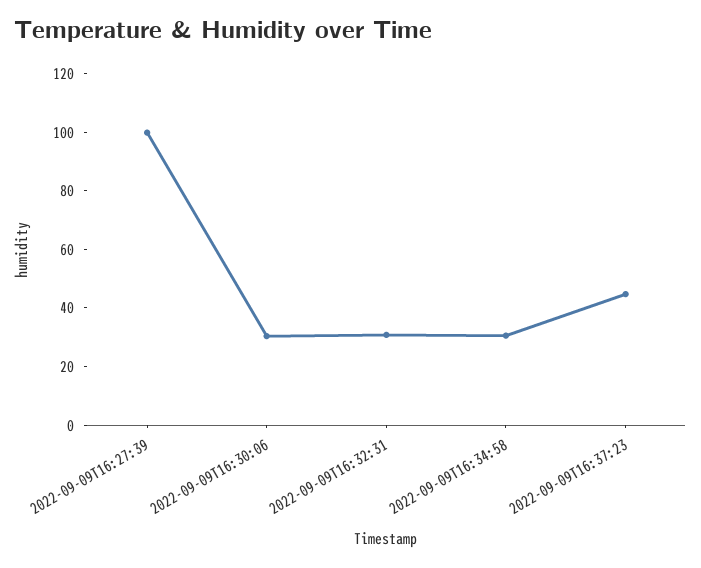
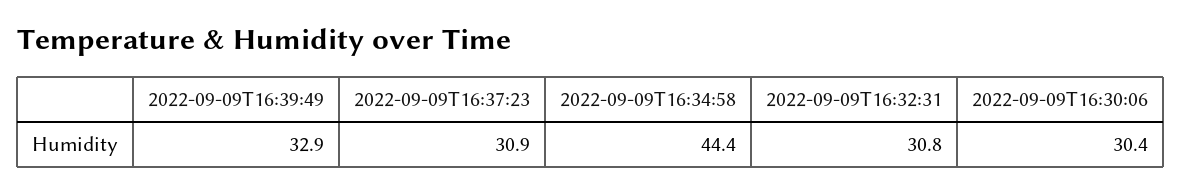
2022-09-09T16:27:39: 100 -> none
2022-09-09T16:34:58: 30 -> 44.4
2022-09-09T16:37:23: 45 -> 30.9
2022-09-09T16:39:49: none -> 32.9

